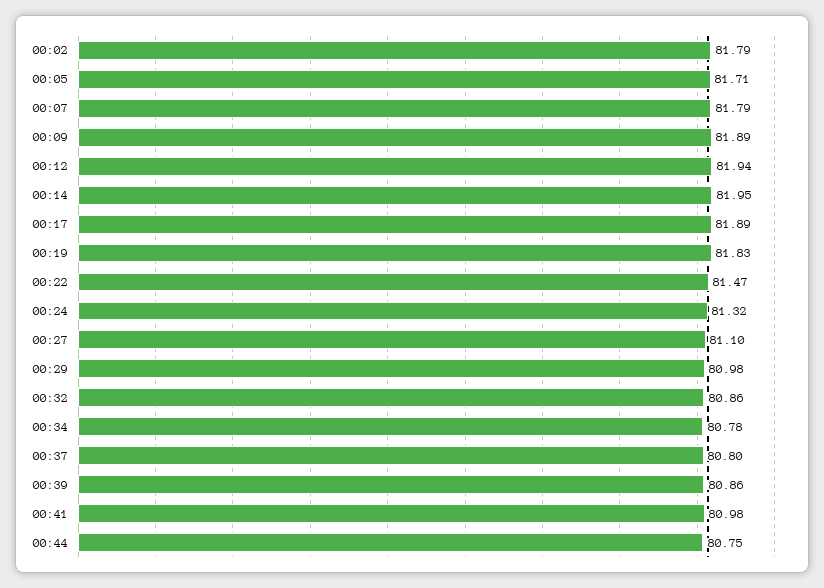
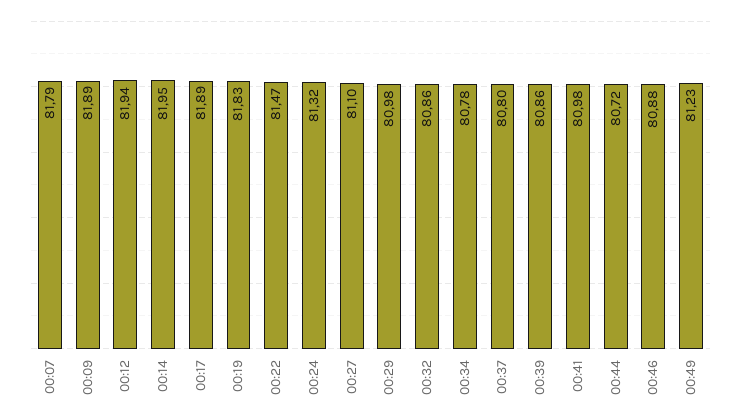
00:02: 81.79 -> none
00:05: 81.71 -> none
00:44: 80.75 -> 80.72
00:46: none -> 80.88
00:49: none -> 81.23

